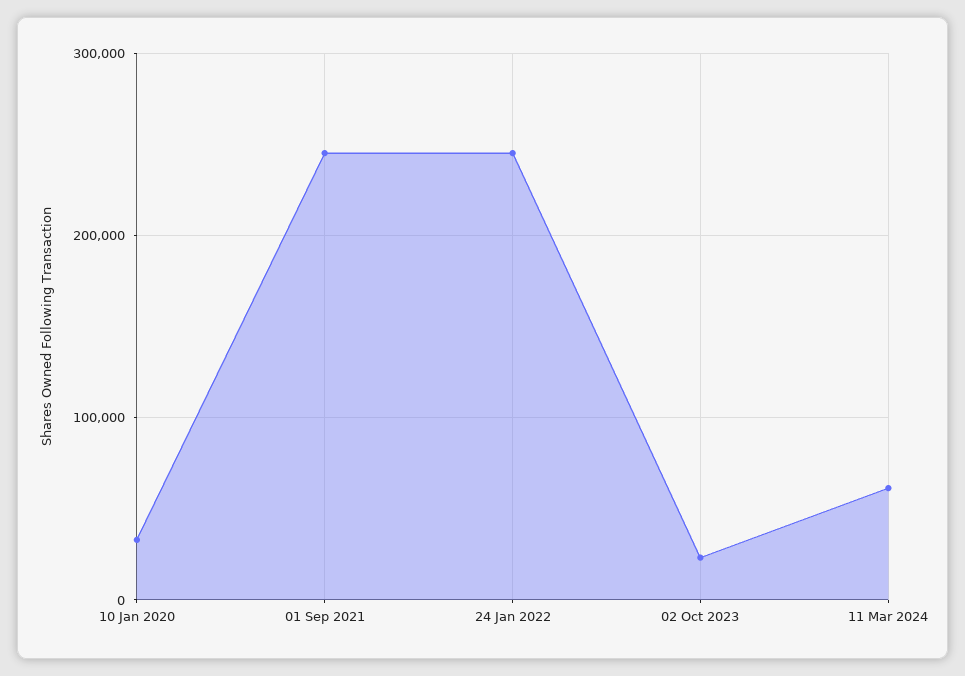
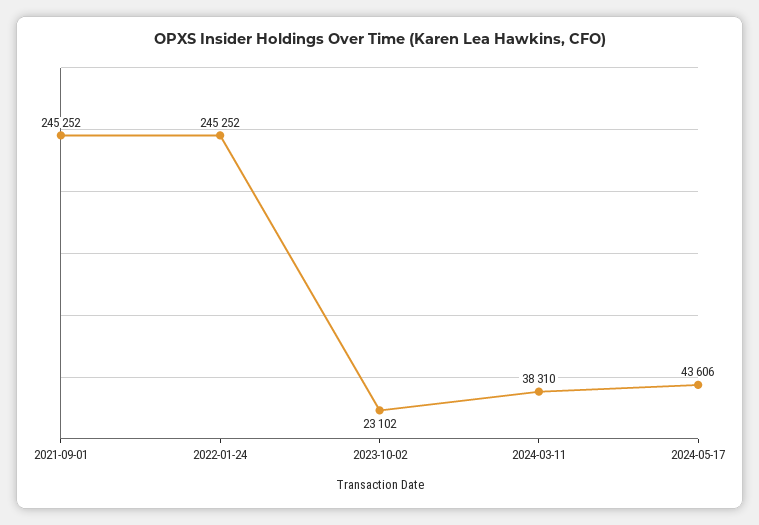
10 Jan 2020: 30000 -> none
11 Mar 2024: 60000 -> 38310
2024-05-17: none -> 43606

